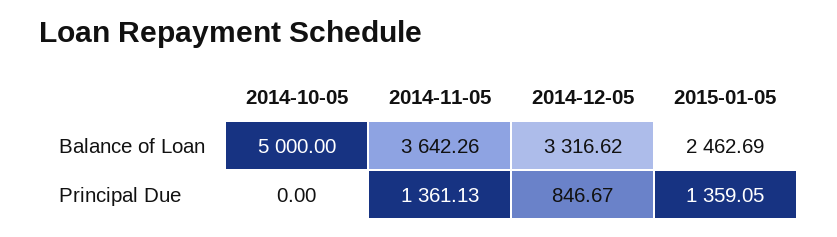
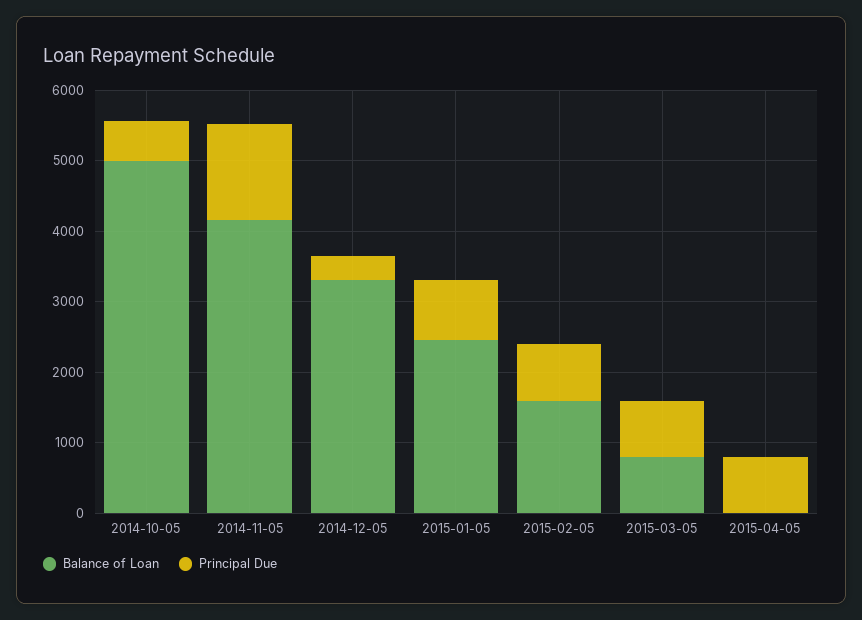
Balance of Loan, 2014-11-05: 3642.26 -> 4200
Principal Due, 2014-10-05: 0 -> 600
Principal Due, 2014-12-05: 846.67 -> 400
Principal Due, 2015-01-05: 1359.05 -> 800
Balance of Loan, 2015-02-05: none -> 1600
Principal Due, 2015-02-05: none -> 800
Balance of Loan, 2015-03-05: none -> 800
Principal Due, 2015-03-05: none -> 800
Balance of Loan, 2015-04-05: none -> 0
Principal Due, 2015-04-05: none -> 800

